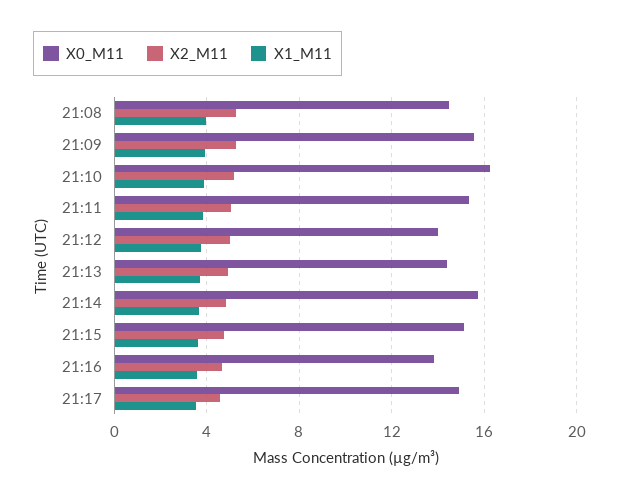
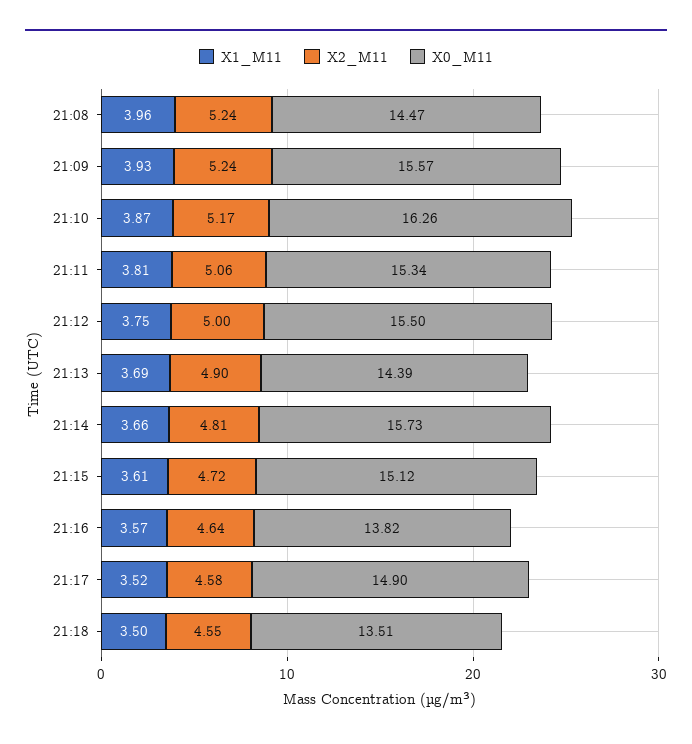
X0_M11, 21:12: 14 -> 15.5
X1_M11, 21:18: none -> 3.5
X2_M11, 21:18: none -> 4.55
X0_M11, 21:18: none -> 13.51

